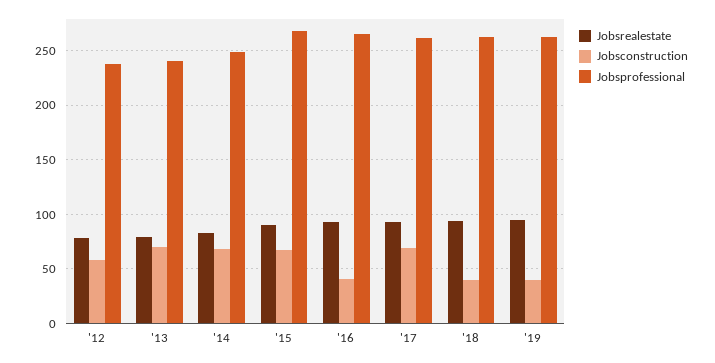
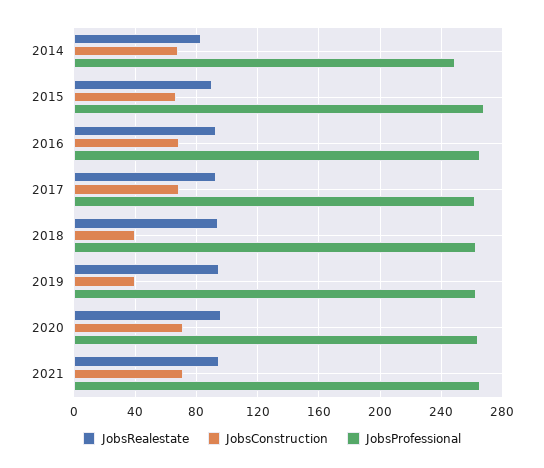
Jobsrealestate, '12: 80 -> none
Jobsconstruction, '12: 60 -> none
Jobsprofessional, '12: 240 -> none
Jobsrealestate, '13: 80 -> none
Jobsconstruction, '13: 70 -> none
Jobsprofessional, '13: 240 -> none
Jobsconstruction, '16: 40 -> 70
Jobsrealestate, 2020: none -> 95
Jobsconstruction, 2020: none -> 70
Jobsprofessional, 2020: none -> 265
Jobsrealestate, 2021: none -> 95
Jobsconstruction, 2021: none -> 70
Jobsprofessional, 2021: none -> 265

